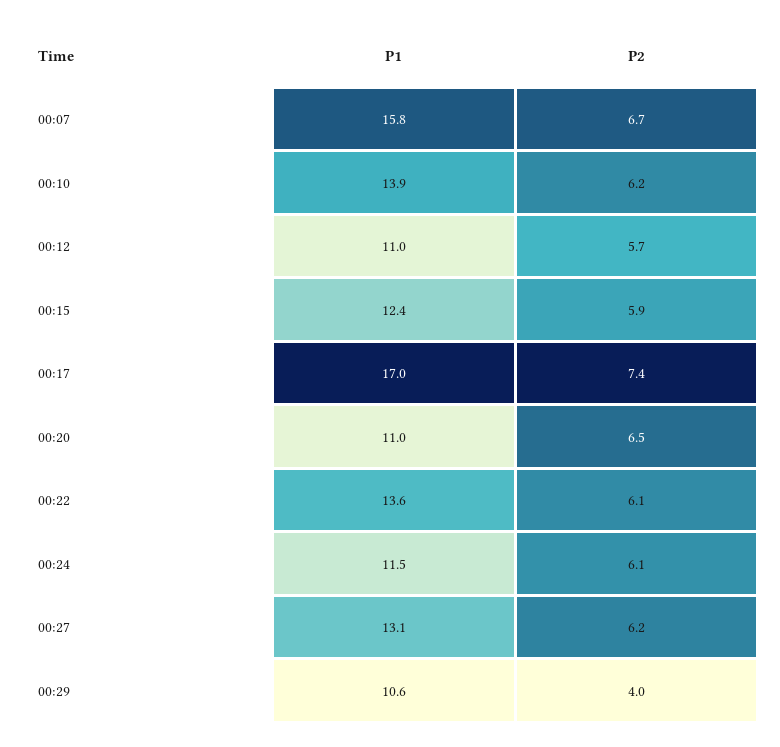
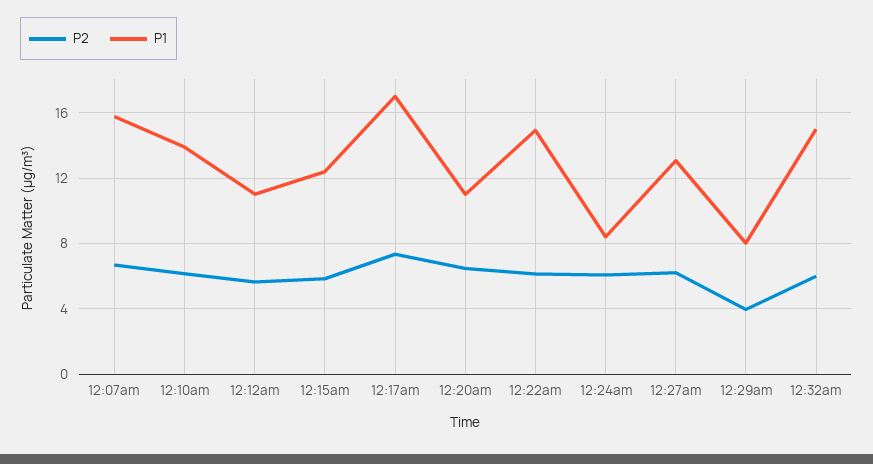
P1, 00:22: 13.6 -> 15
P1, 00:24: 11.5 -> 8.5
P1, 00:29: 10.6 -> 8
P2, 12:32am: none -> 6
P1, 12:32am: none -> 15

